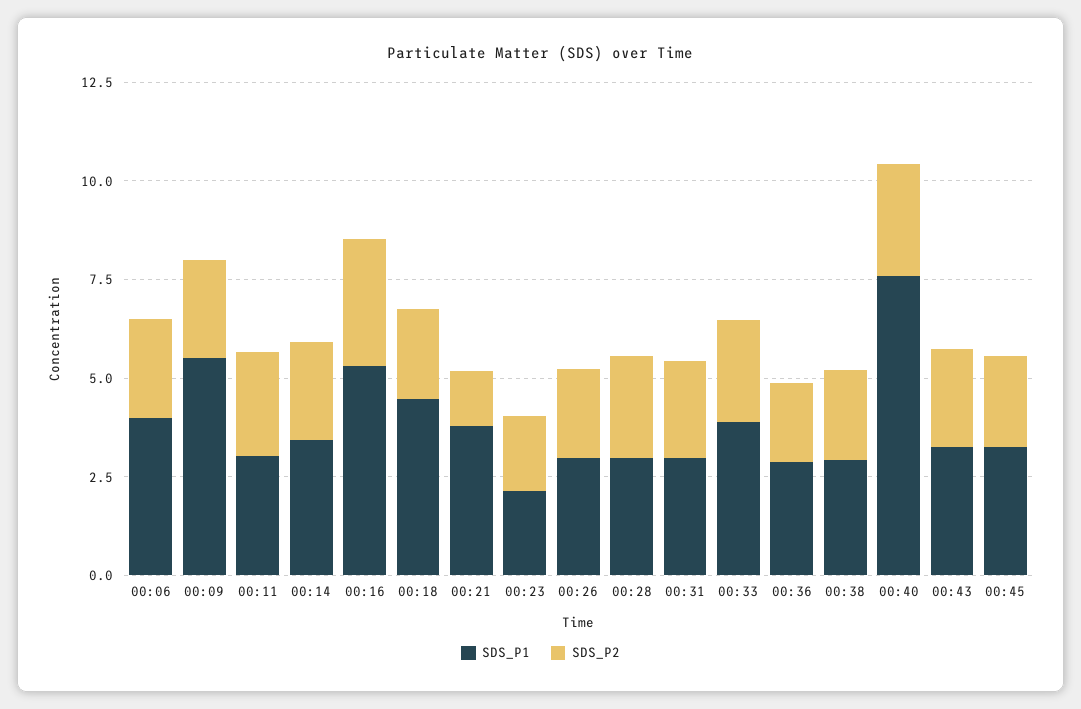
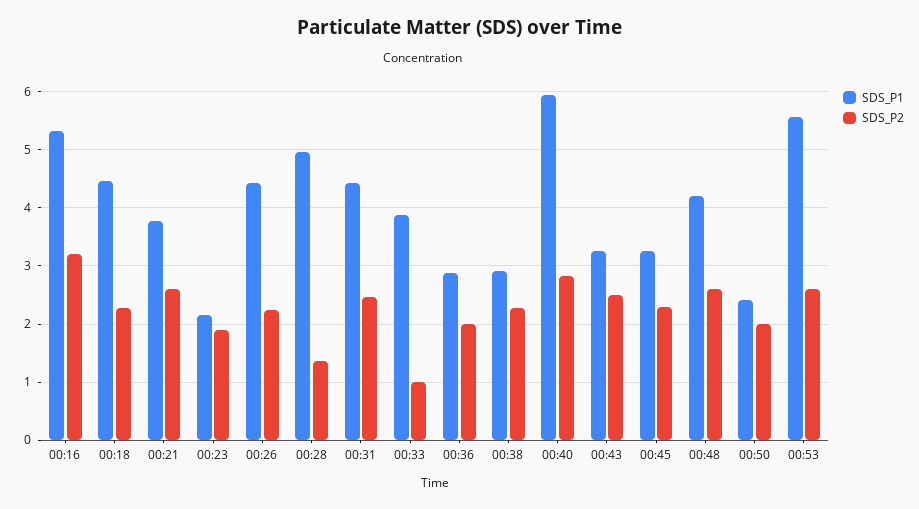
SDS_P1, 00:06: 4 -> none
SDS_P2, 00:06: 2.5 -> none
SDS_P1, 00:09: 5.5 -> none
SDS_P2, 00:09: 2.5 -> none
SDS_P1, 00:11: 3 -> none
SDS_P2, 00:11: 2.5 -> none
SDS_P1, 00:14: 3.5 -> none
SDS_P2, 00:14: 2.5 -> none
SDS_P2, 00:21: 1.5 -> 2.6
SDS_P1, 00:26: 3 -> 4.4
SDS_P1, 00:28: 3 -> 5
SDS_P2, 00:28: 2.5 -> 1.4
SDS_P1, 00:31: 3 -> 4.4
SDS_P2, 00:33: 2.5 -> 1
SDS_P1, 00:40: 7.5 -> 6
SDS_P1, 00:48: none -> 4.2
SDS_P2, 00:48: none -> 2.6
SDS_P1, 00:50: none -> 2.4
SDS_P2, 00:50: none -> 2
SDS_P1, 00:53: none -> 5.6
SDS_P2, 00:53: none -> 2.6

